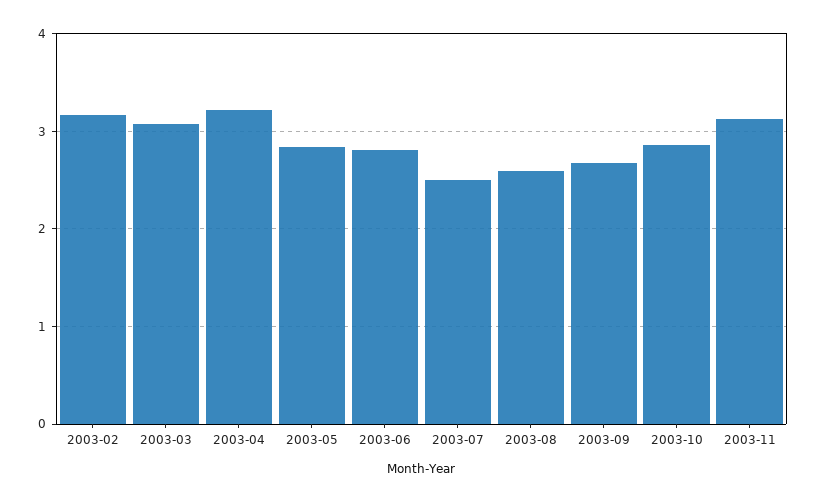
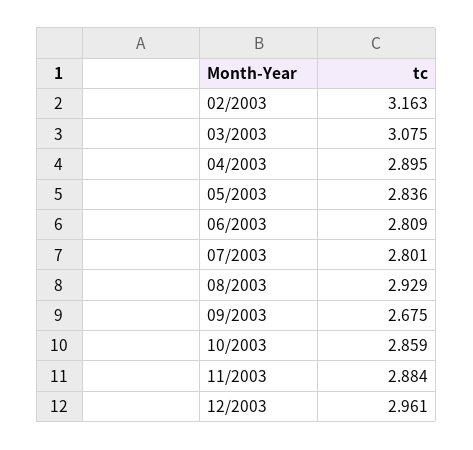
2003-04: 3.2 -> 2.895
2003-07: 2.5 -> 2.801
2003-08: 2.6 -> 2.929
2003-11: 3.1 -> 2.884
12/2003: none -> 2.961

